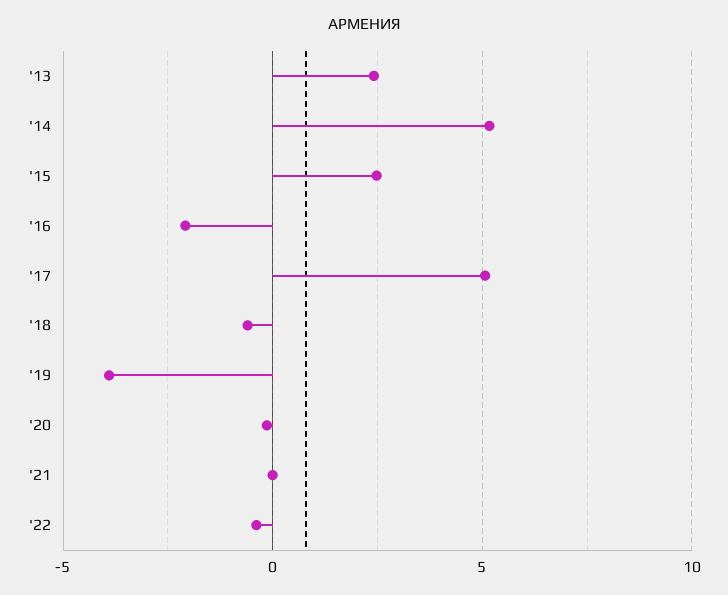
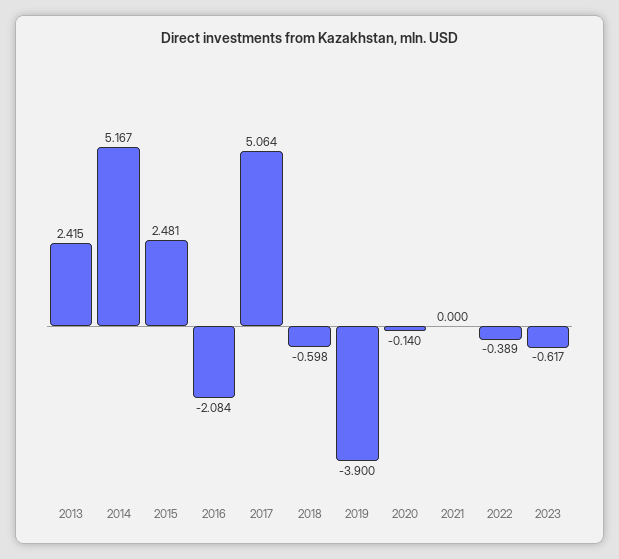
2023: none -> -0.617

